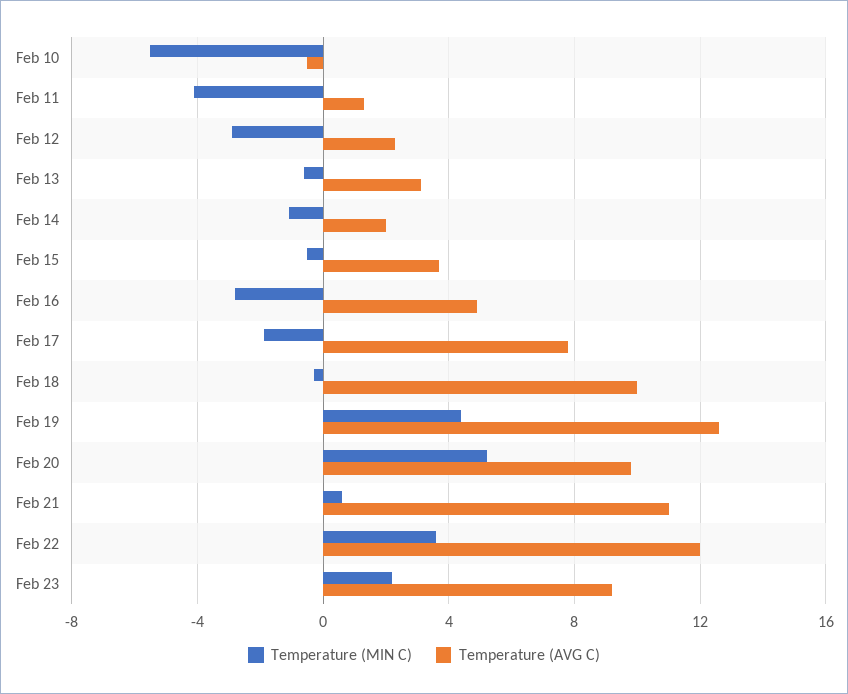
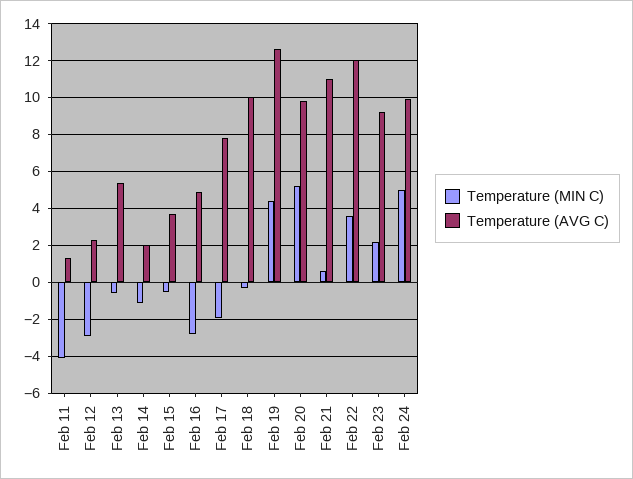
Temperature (MIN C), Feb 10: -5.5 -> none
Temperature (AVG C), Feb 10: -0.5 -> none
Temperature (AVG C), Feb 13: 3 -> 5.5
Temperature (MIN C), Feb 24: none -> 5
Temperature (AVG C), Feb 24: none -> 10

